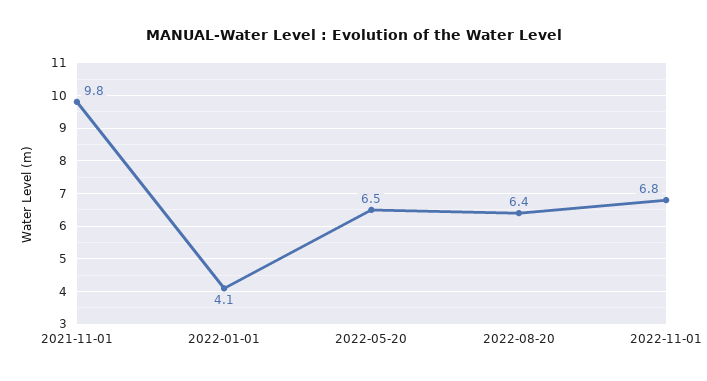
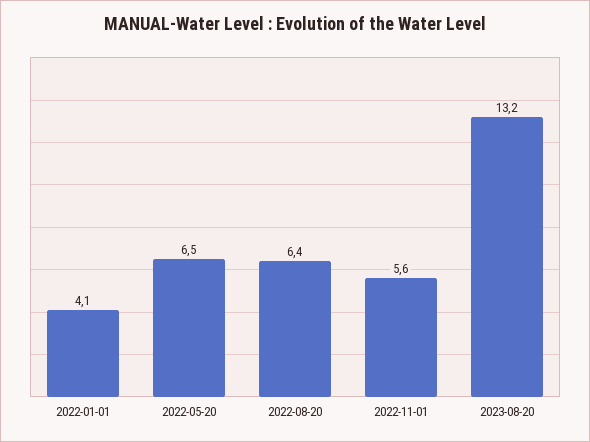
2021-11-01: 9.8 -> none
2022-11-01: 6.8 -> 5.6
2023-08-20: none -> 13.2

